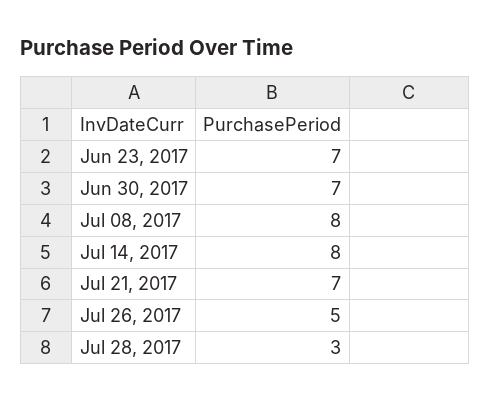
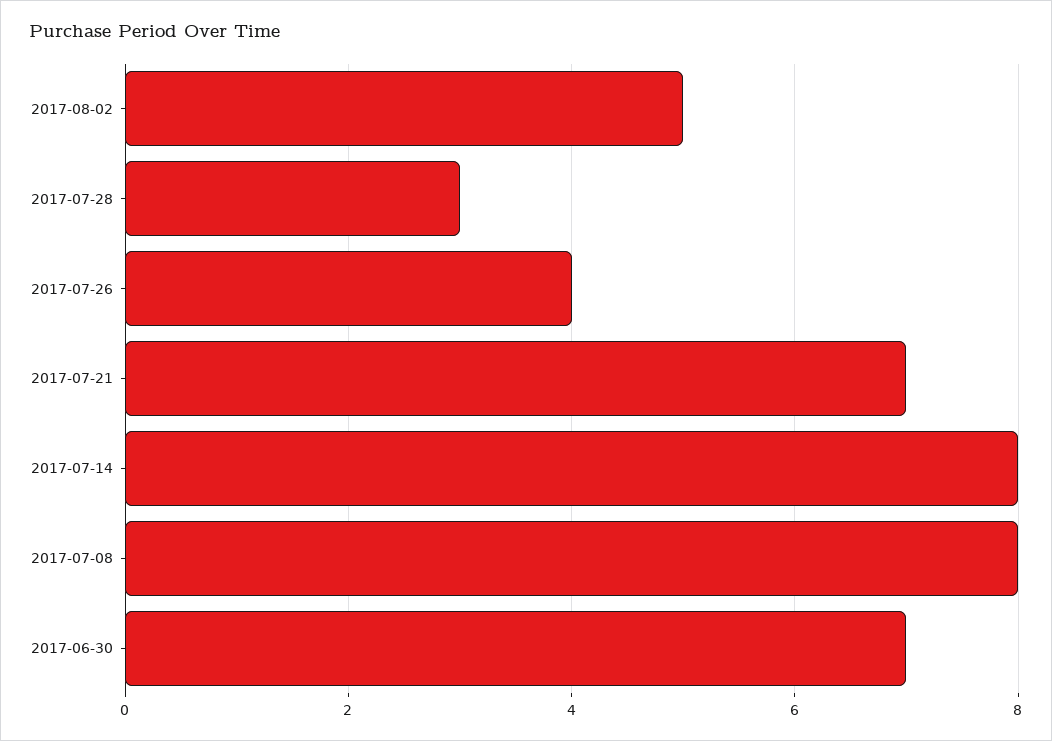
Jun 23, 2017: 7 -> none
Jul 26, 2017: 5 -> 4
2017-08-02: none -> 5

